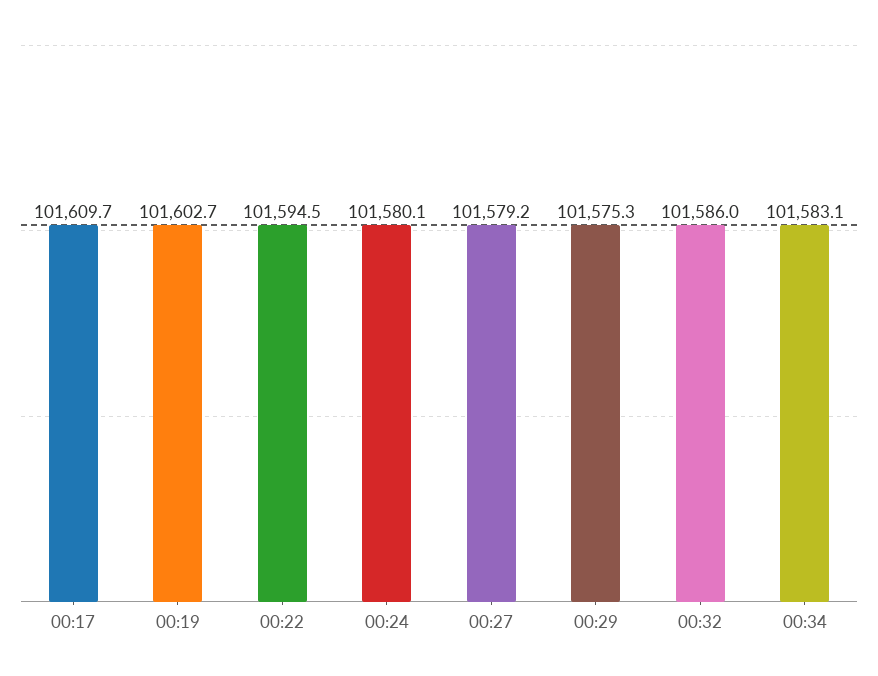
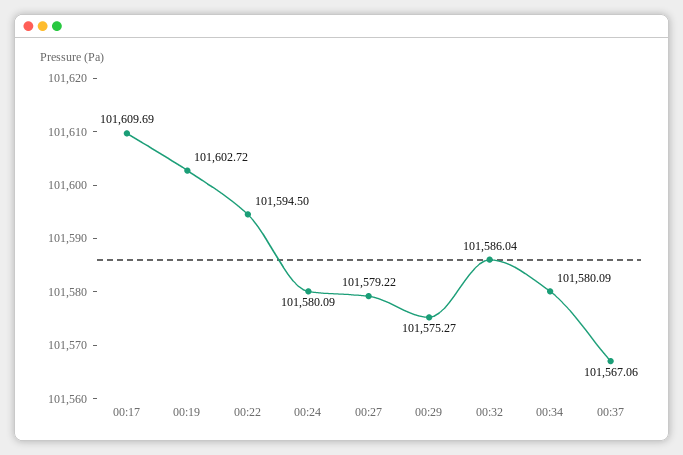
00:34: 101583.1 -> 101580.09
00:37: none -> 101567.06

